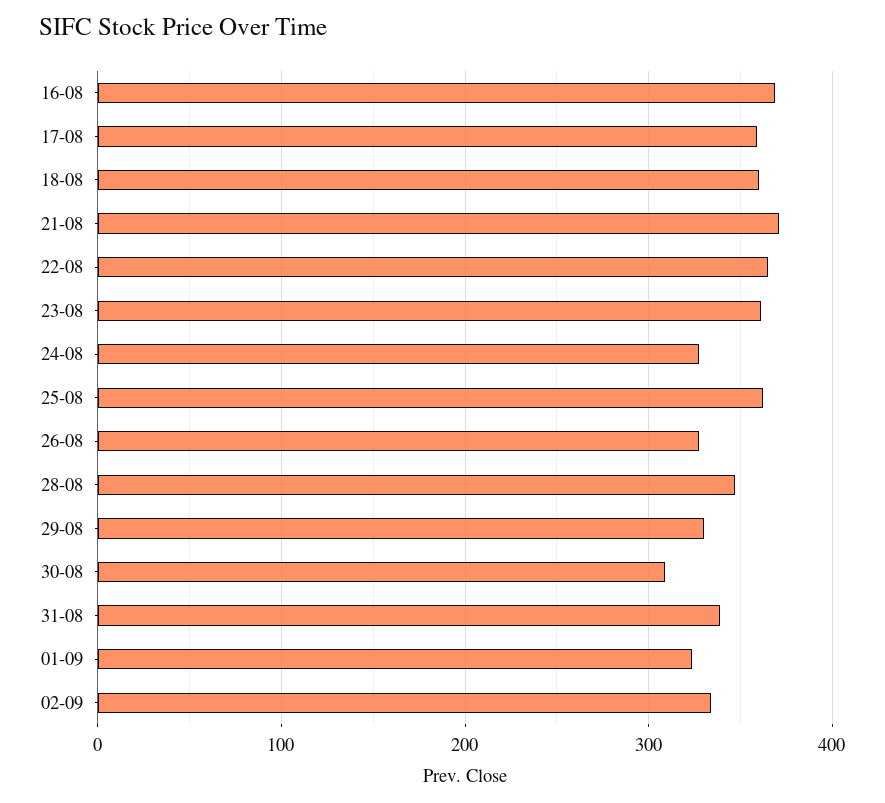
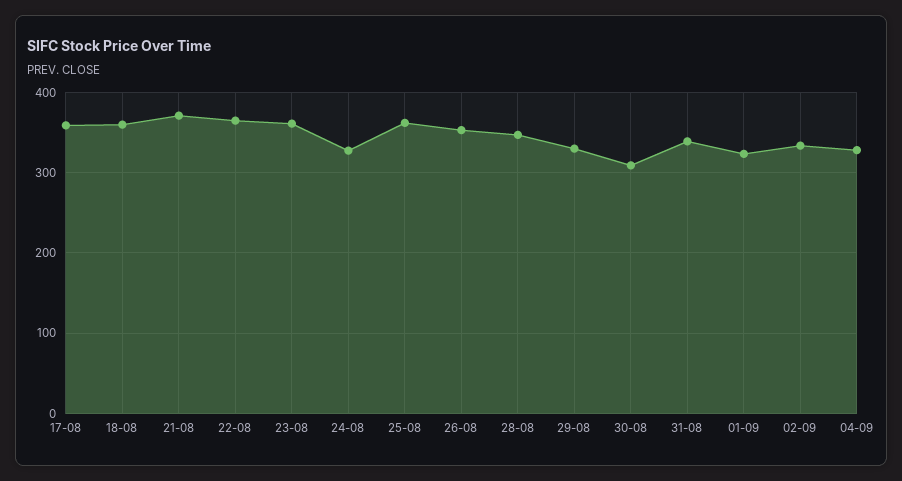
16-08: 370 -> none
26-08: 330 -> 350
04-09: none -> 330

